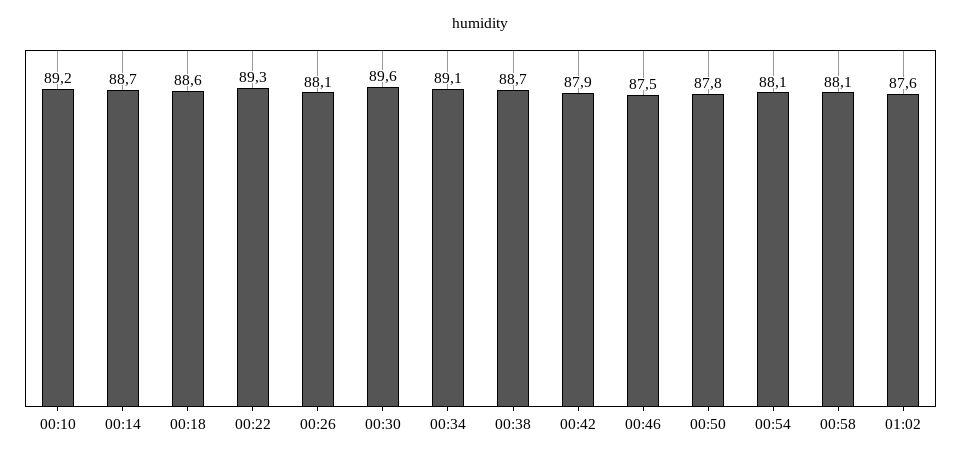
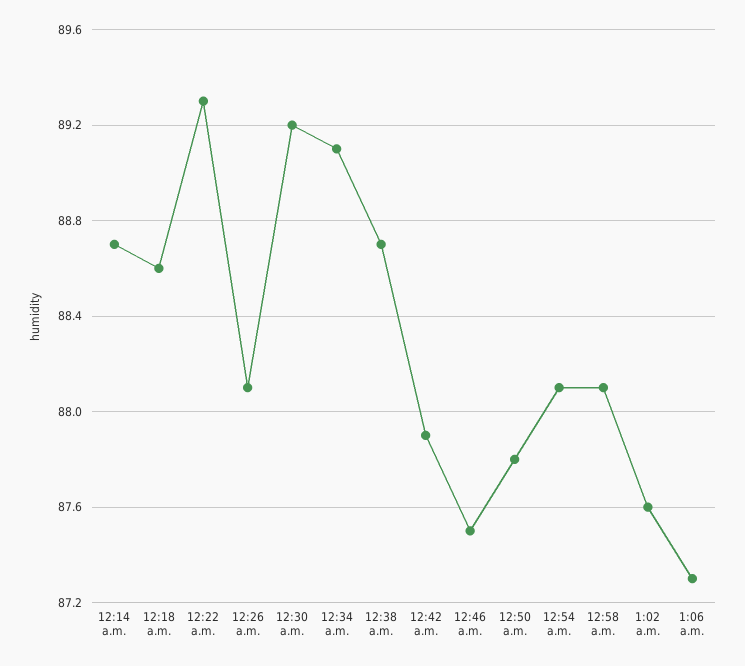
00:10: 89.2 -> none
00:30: 89.6 -> 89.2
1:06 a.m.: none -> 87.3

